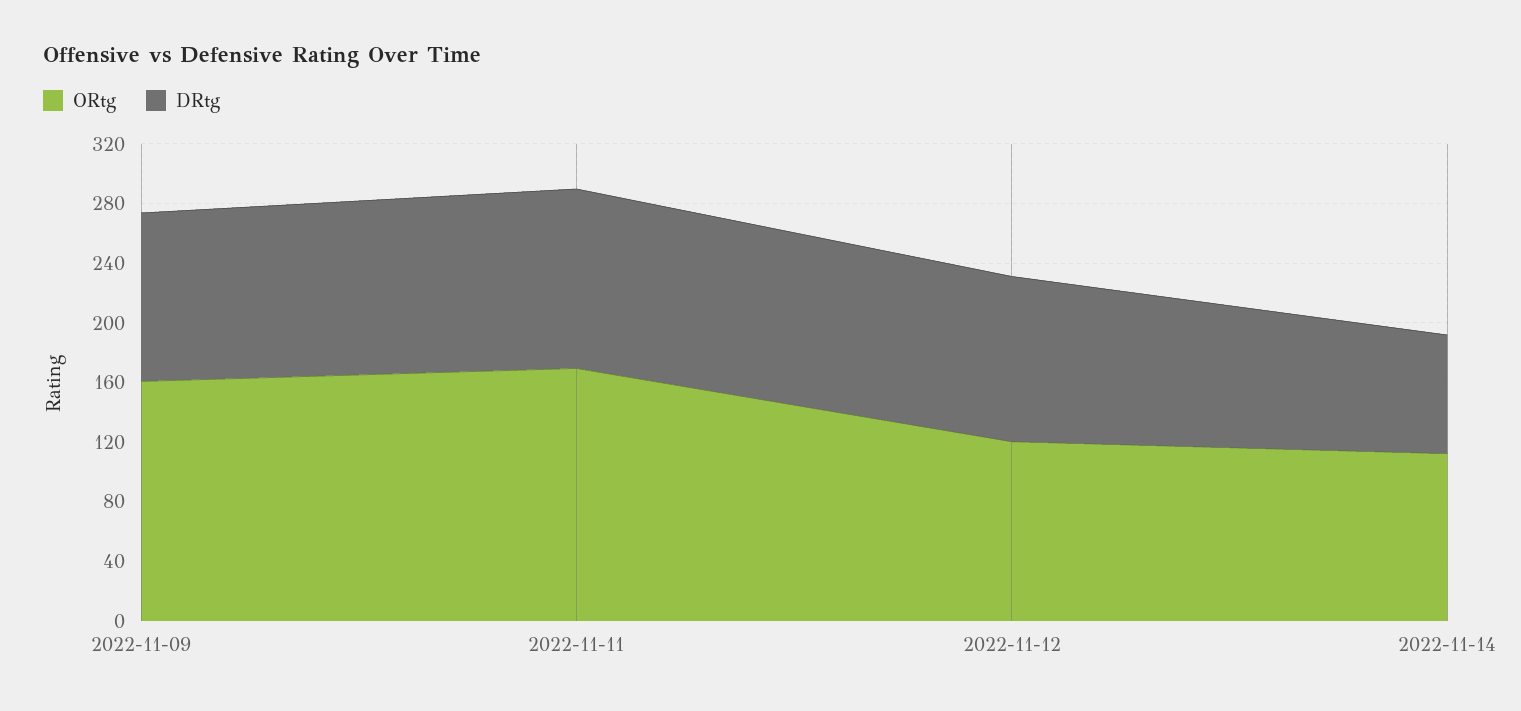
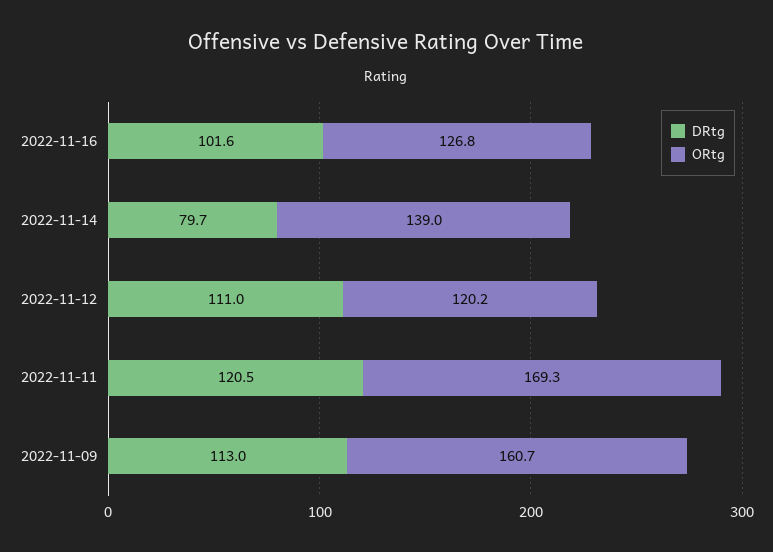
ORtg, 2022-11-14: 110 -> 139
DRtg, 2022-11-16: none -> 101.6
ORtg, 2022-11-16: none -> 126.8

